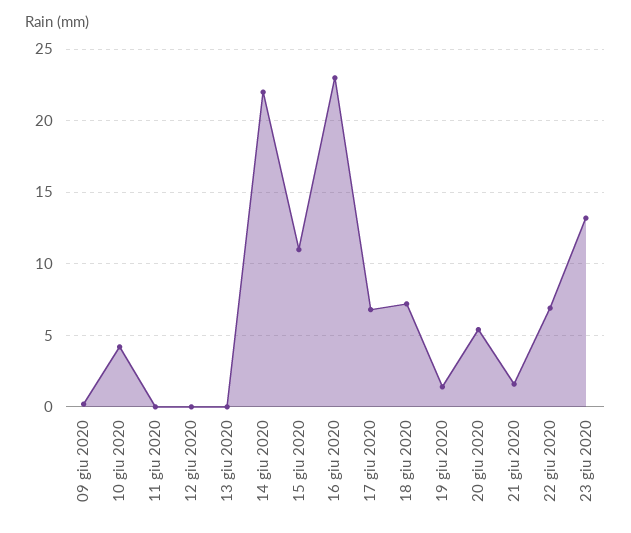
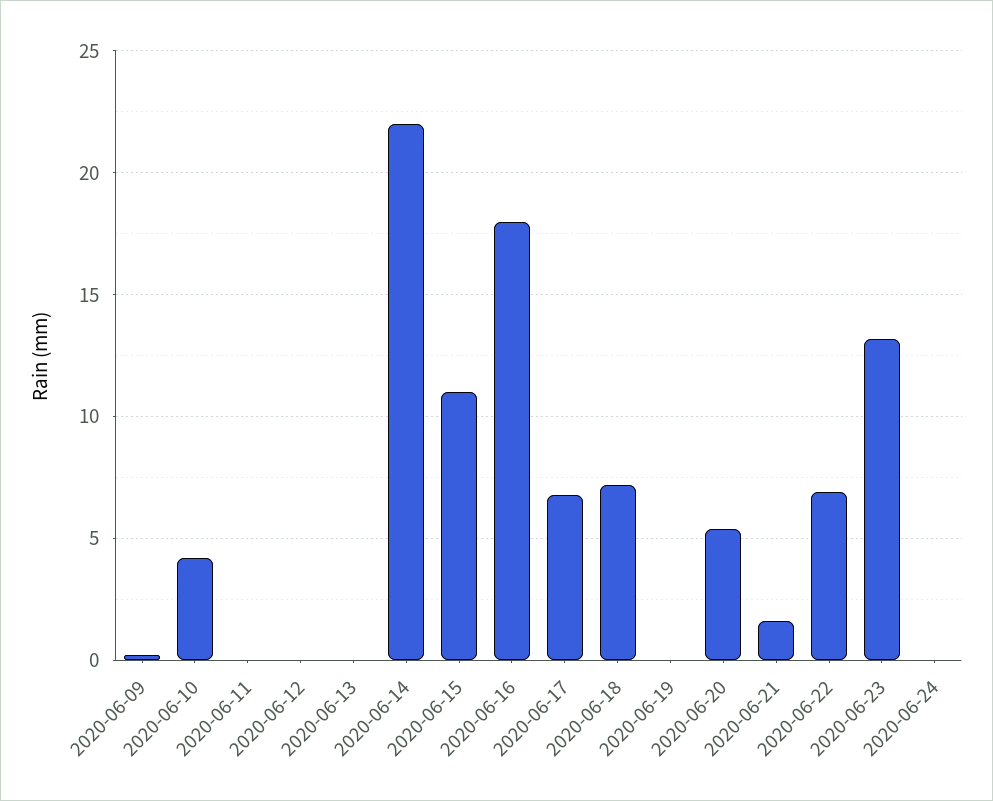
16 giu 2020: 23 -> 18
19 giu 2020: 1.5 -> 0
2020-06-24: none -> 0

